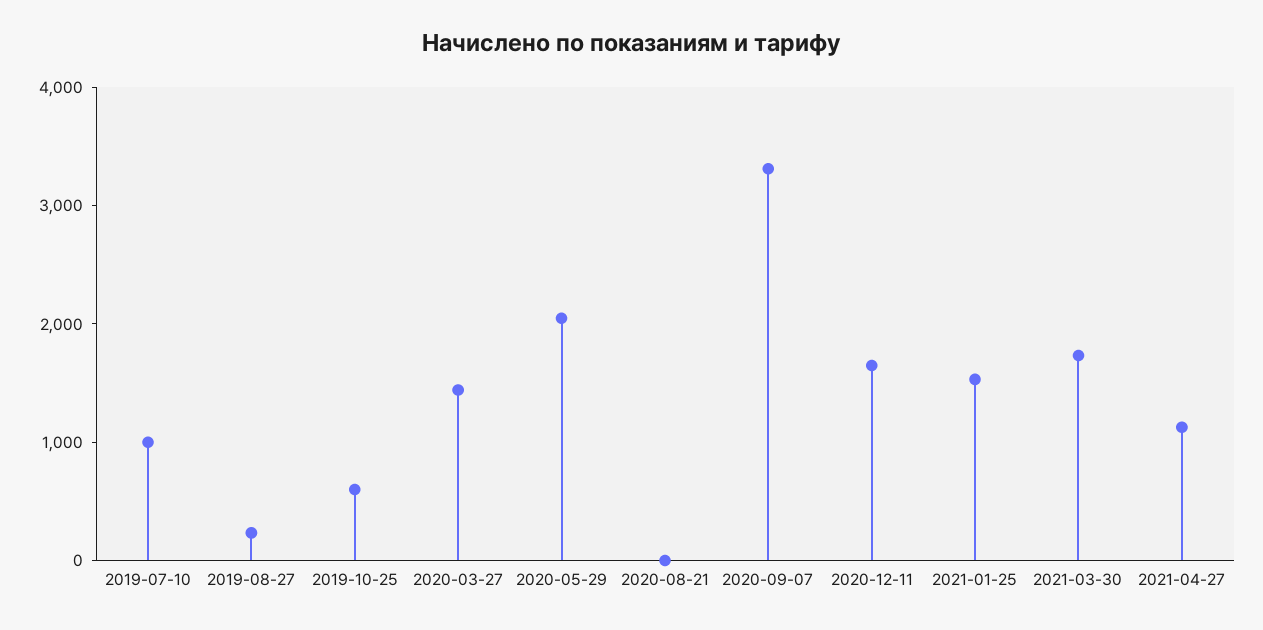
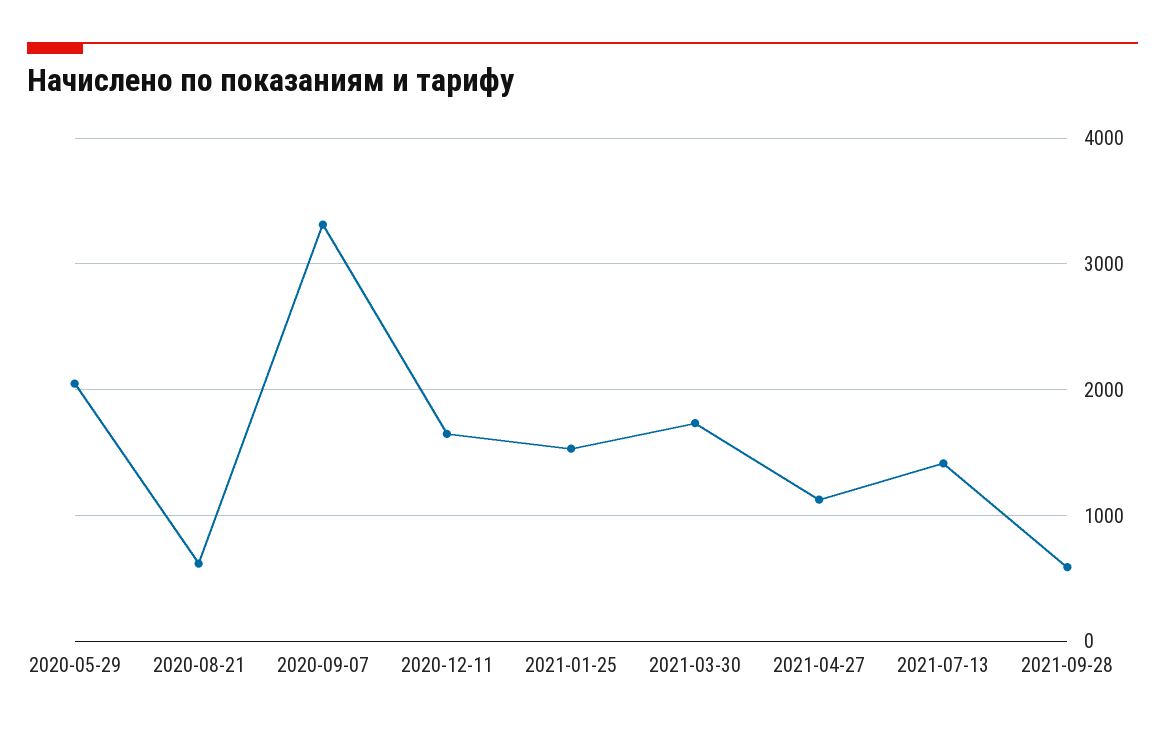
2019-07-10: 1000 -> none
2019-08-27: 200 -> none
2019-10-25: 600 -> none
2020-03-27: 1400 -> none
2020-08-21: 0 -> 600
2021-07-13: none -> 1400
2021-09-28: none -> 600

